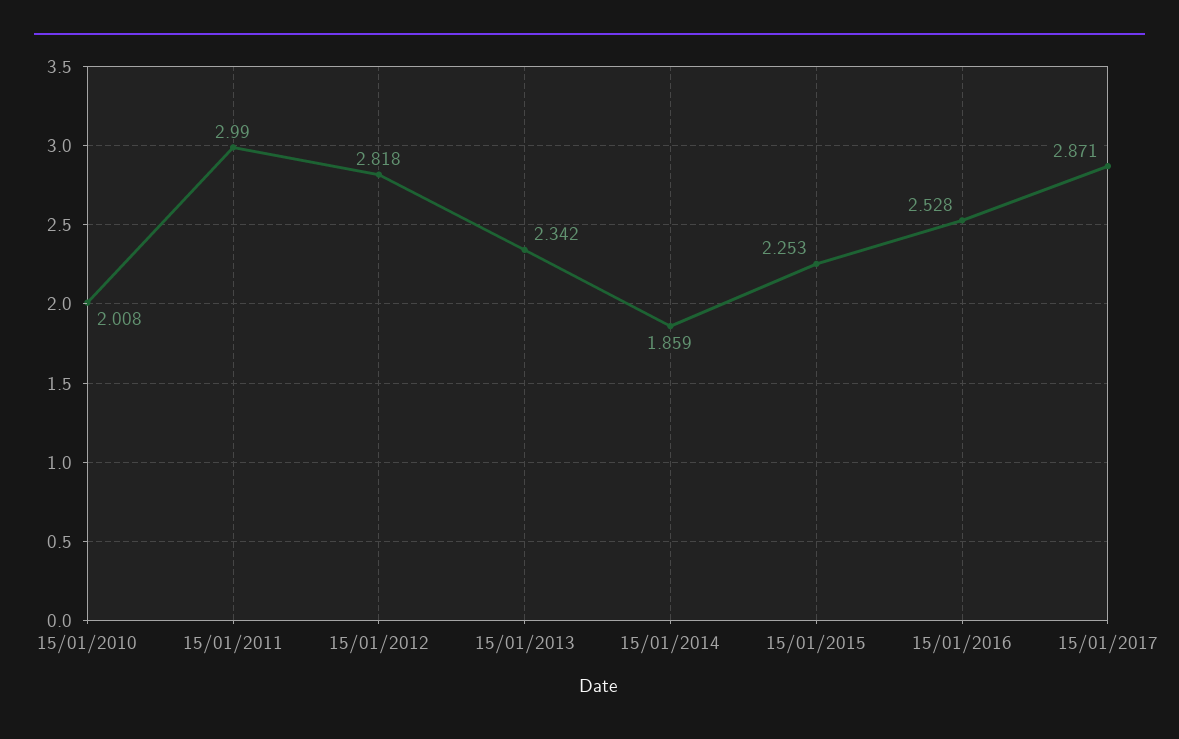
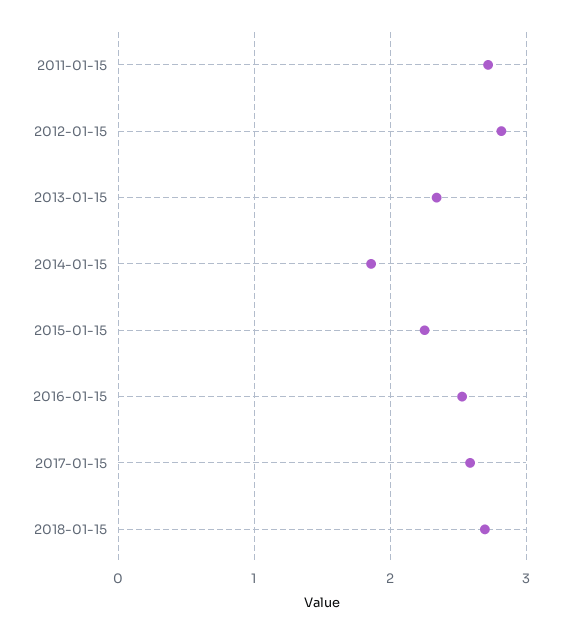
15/01/2010: 2.008 -> none
15/01/2011: 2.99 -> 2.7
15/01/2017: 2.871 -> 2.6
2018-01-15: none -> 2.7

